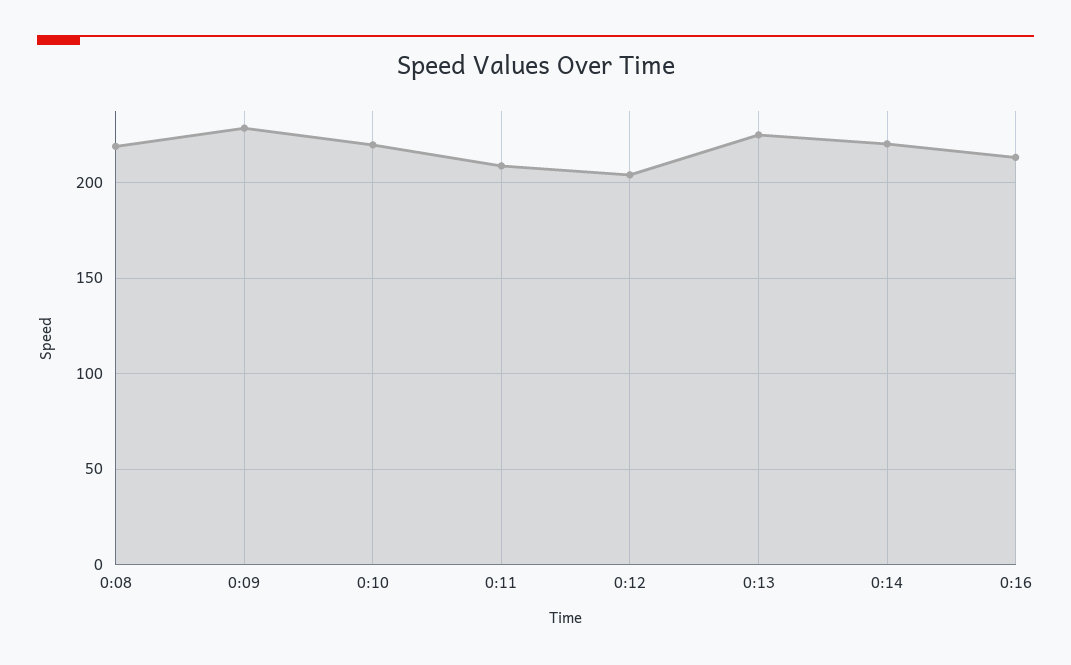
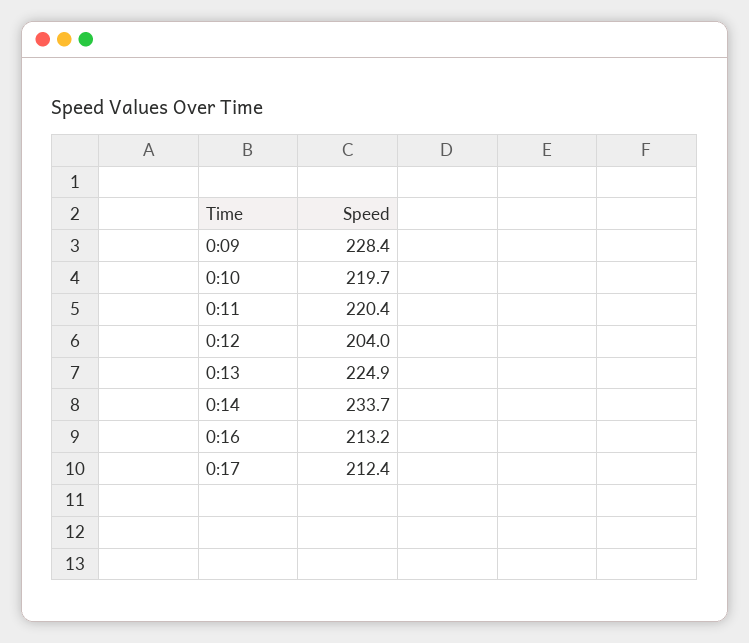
0:08: 220 -> none
0:11: 210 -> 220.4
0:14: 220 -> 233.7
0:17: none -> 212.4

